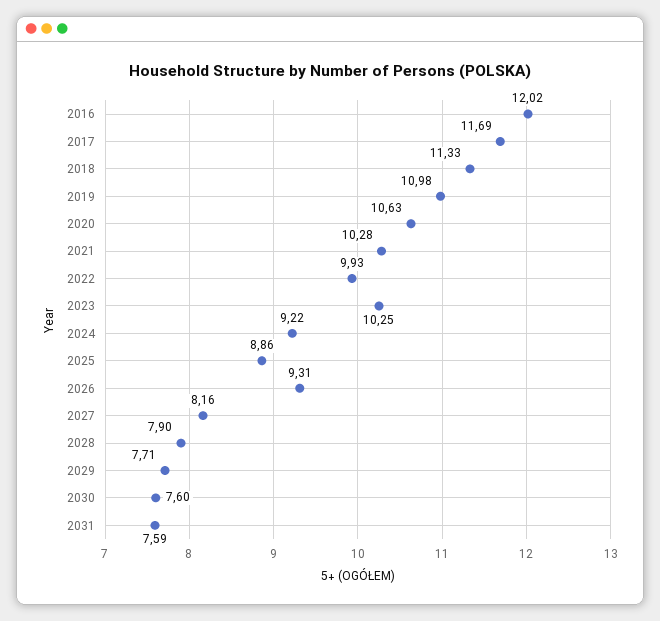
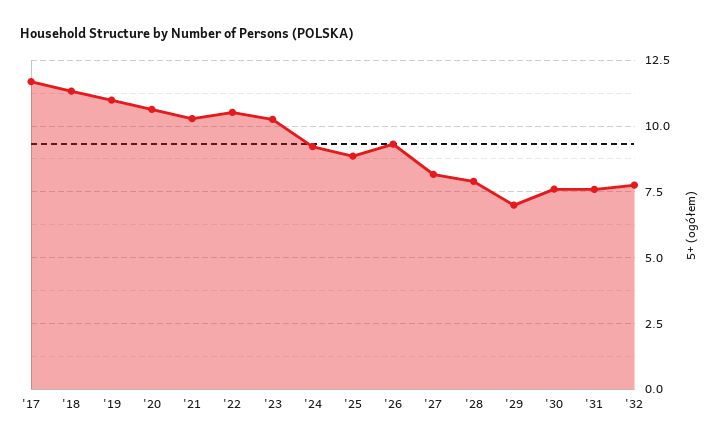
2016: 12.02 -> none
2022: 9.93 -> 10.5
2029: 7.71 -> 7
'32: none -> 7.75

